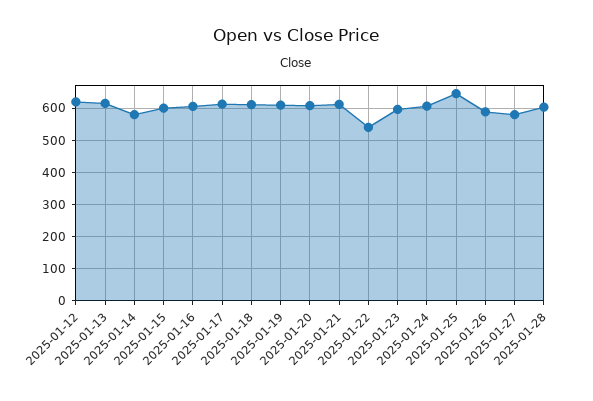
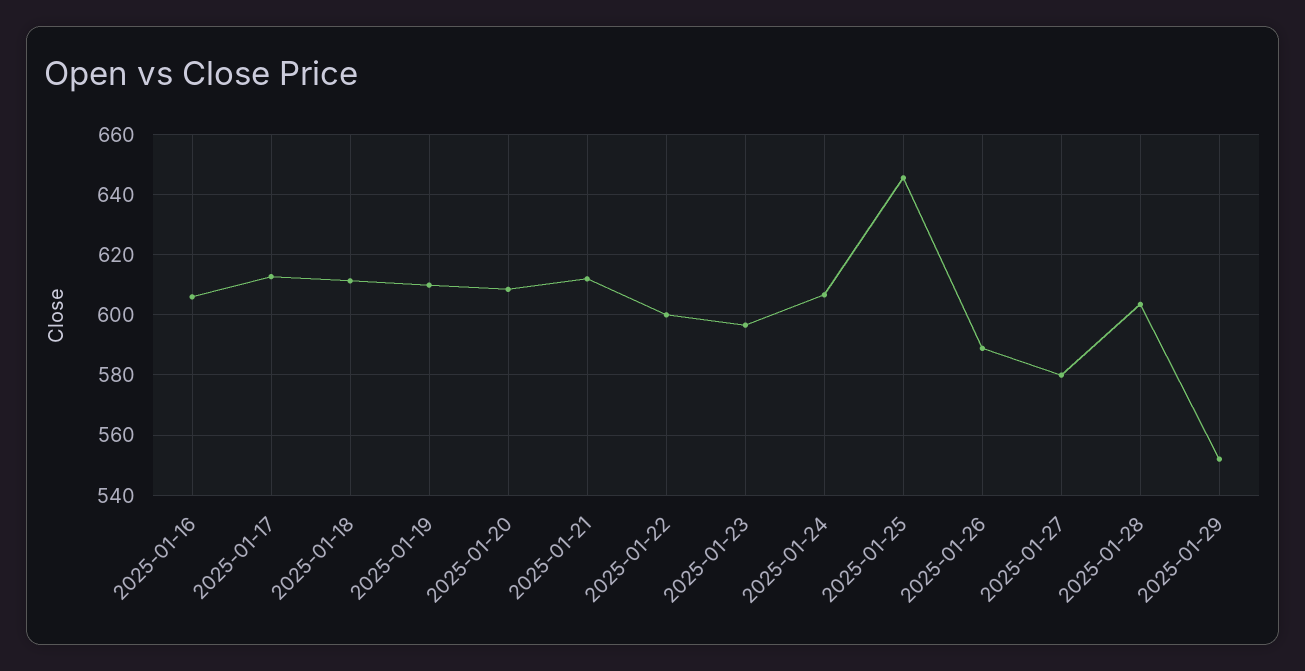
2025-01-12: 620 -> none
2025-01-13: 620 -> none
2025-01-14: 580 -> none
2025-01-15: 600 -> none
2025-01-22: 540 -> 600
2025-01-29: none -> 552

